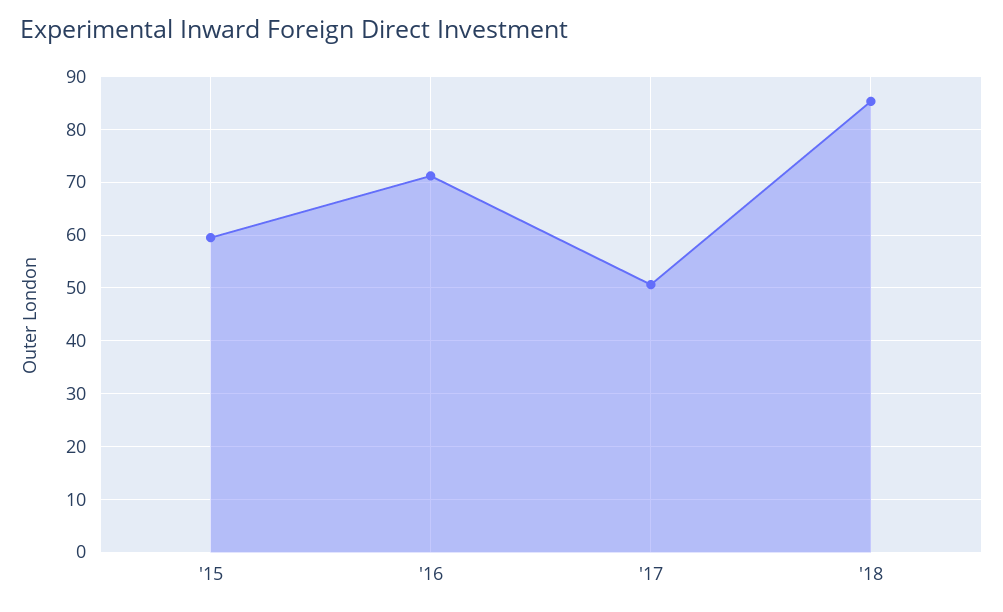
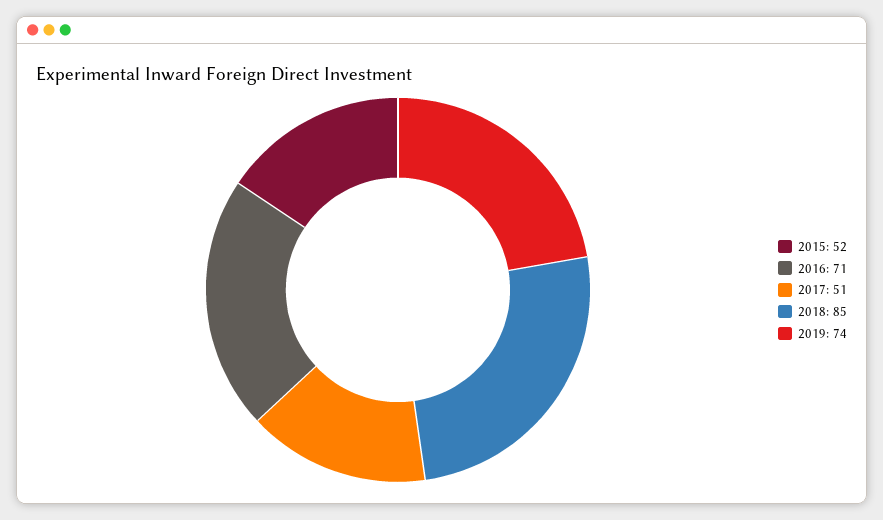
'15: 60 -> 52
2019: none -> 74

